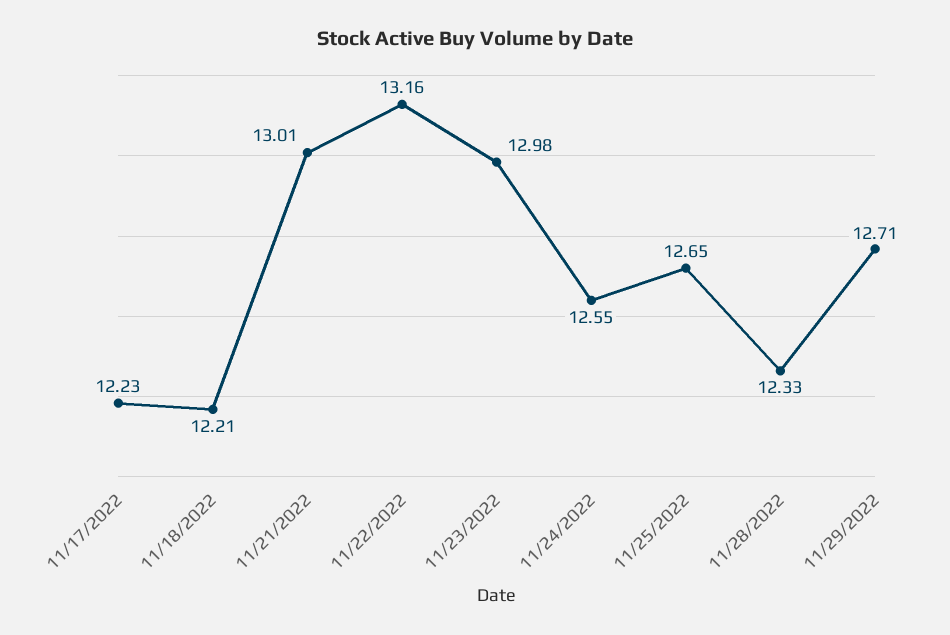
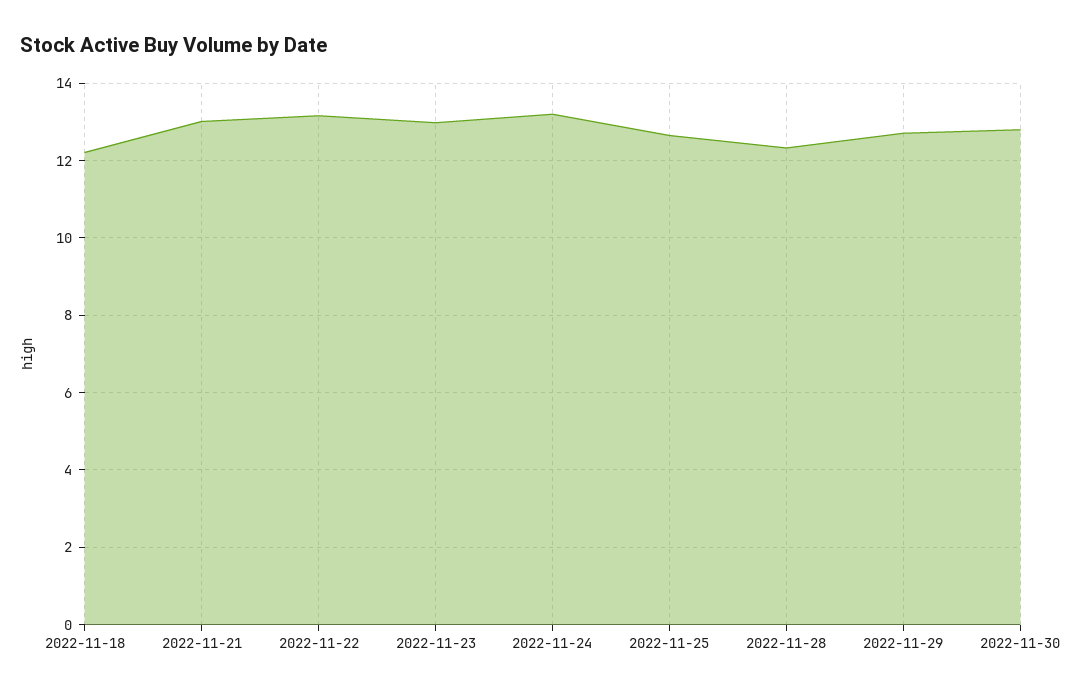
11/17/2022: 12.23 -> none
11/24/2022: 12.55 -> 13.2
2022-11-30: none -> 12.8

